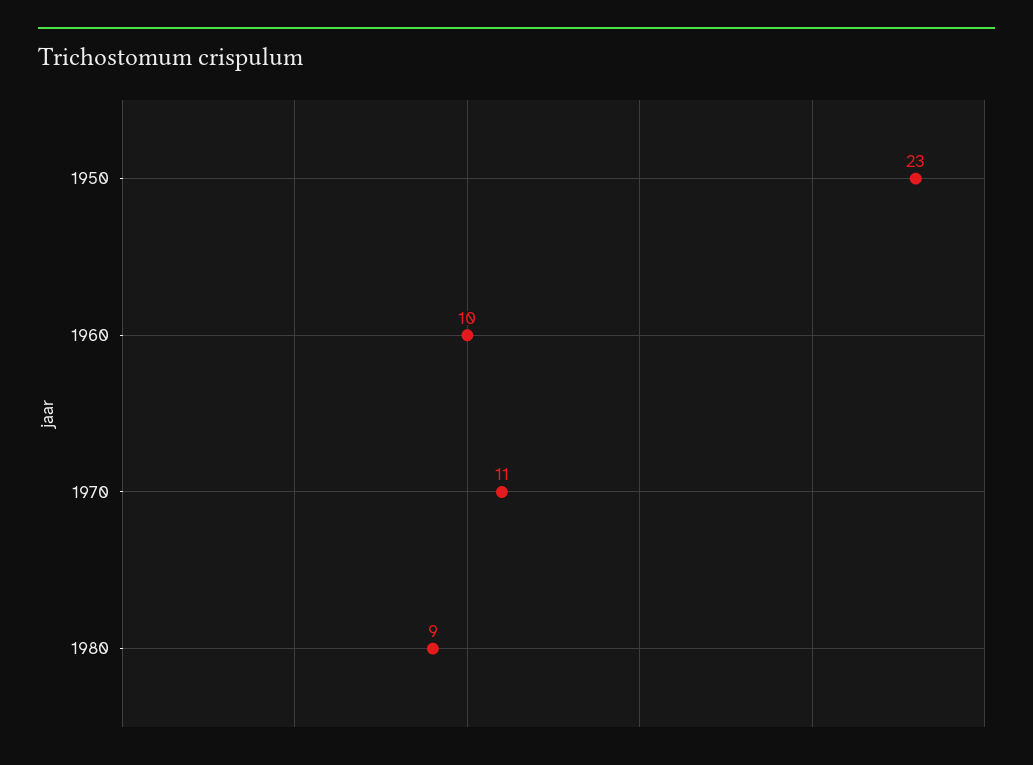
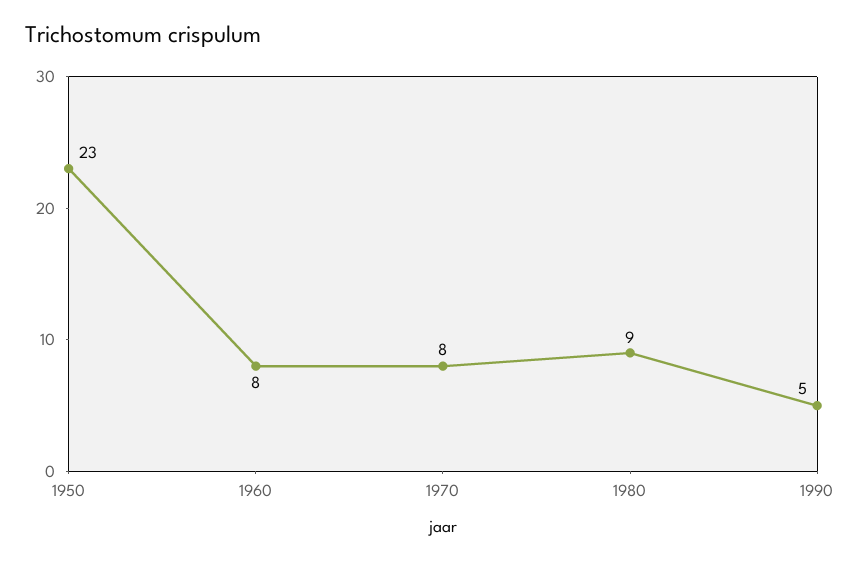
1960: 10 -> 8
1970: 11 -> 8
1990: none -> 5

